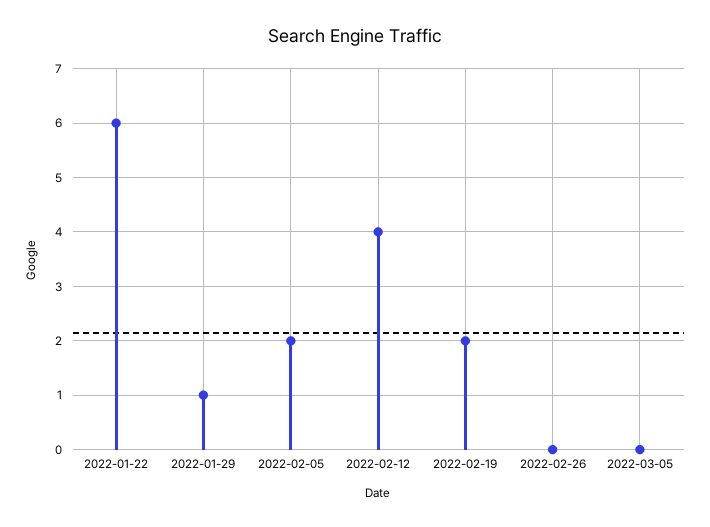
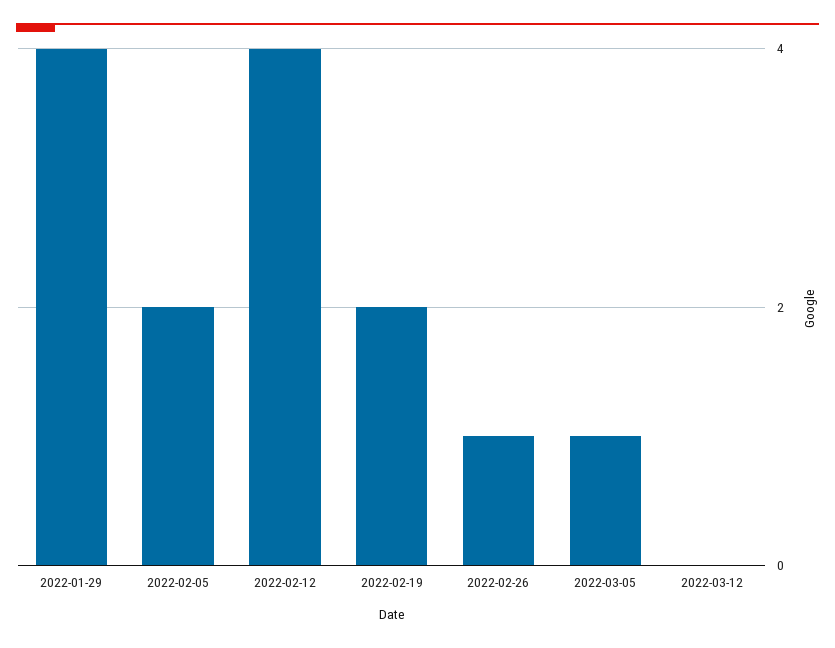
2022-01-22: 6 -> none
2022-01-29: 1 -> 4
2022-02-26: 0 -> 1
2022-03-05: 0 -> 1
2022-03-12: none -> 0

